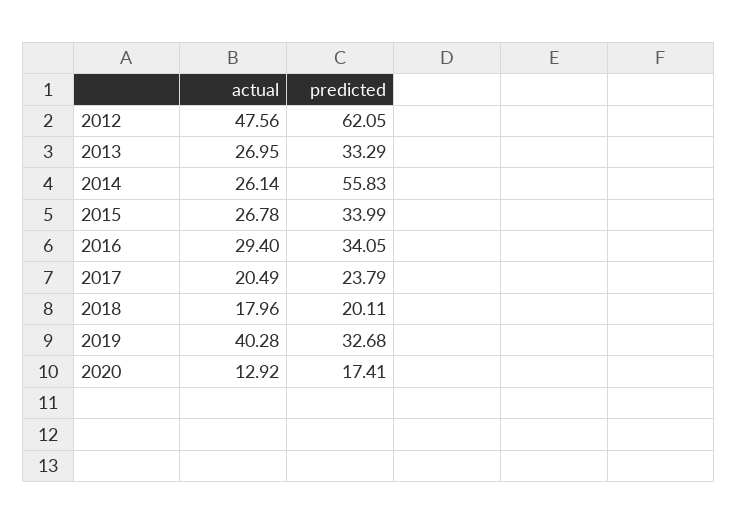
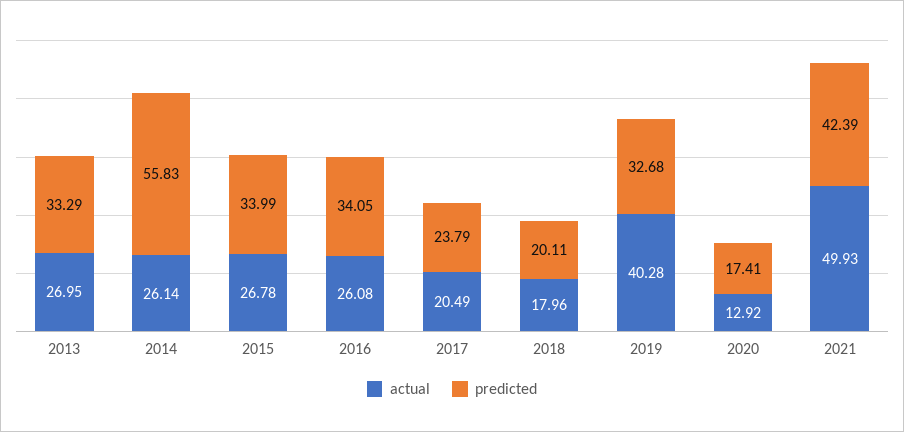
actual, 2012: 47.56 -> none
predicted, 2012: 62.05 -> none
actual, 2016: 29.4 -> 26.08
actual, 2021: none -> 49.93
predicted, 2021: none -> 42.39

